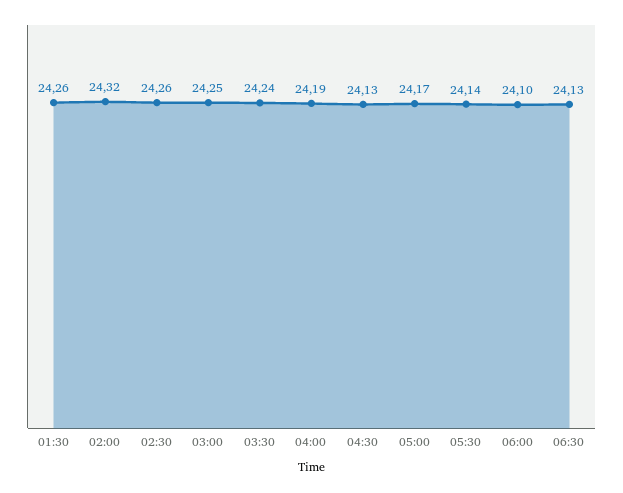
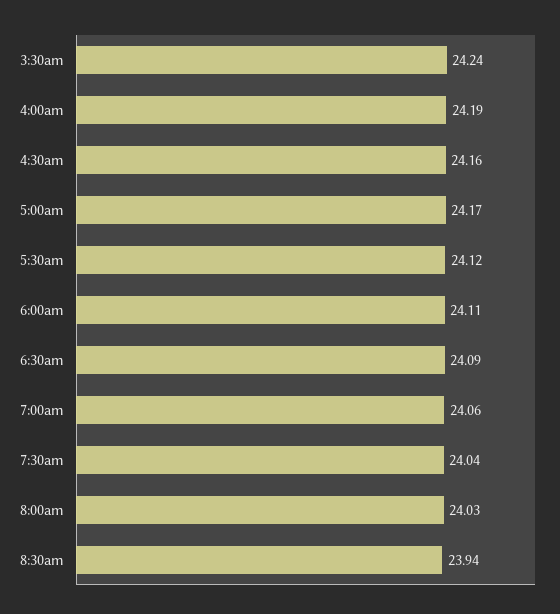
01:30: 24.26 -> none
02:00: 24.32 -> none
02:30: 24.26 -> none
03:00: 24.25 -> none
04:30: 24.13 -> 24.16
05:30: 24.14 -> 24.12
06:00: 24.1 -> 24.11
06:30: 24.13 -> 24.09
7:00am: none -> 24.06
7:30am: none -> 24.04
8:00am: none -> 24.03
8:30am: none -> 23.94

